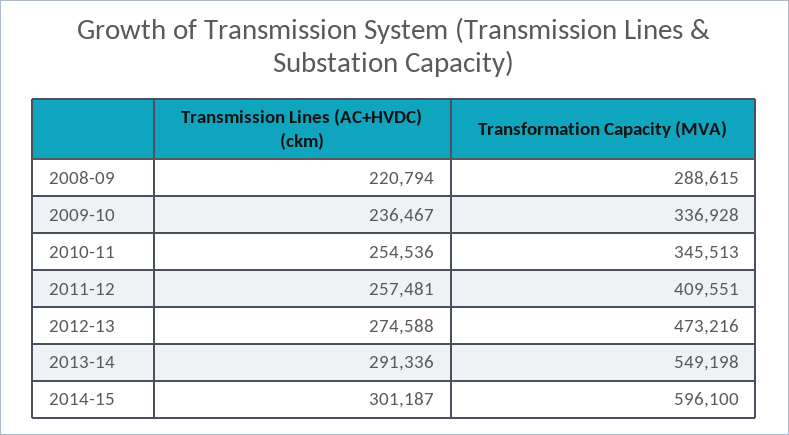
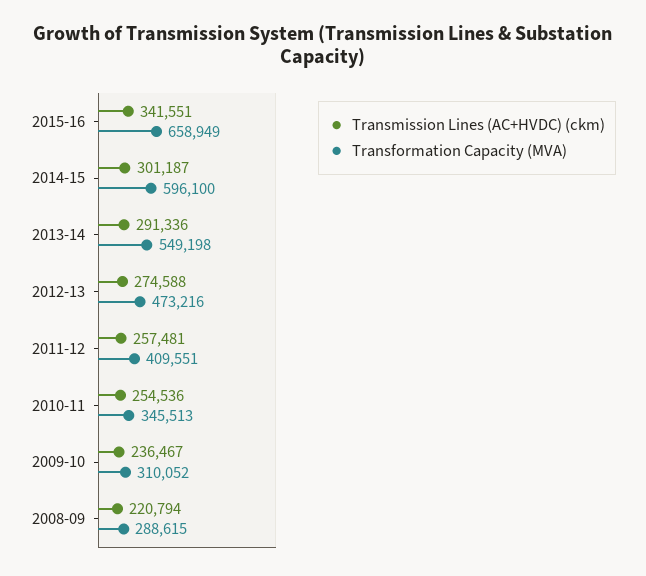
Transformation Capacity (MVA), 2009-10: 336928 -> 310052
Transmission Lines (AC+HVDC) (ckm), 2015-16: none -> 341551
Transformation Capacity (MVA), 2015-16: none -> 658949

